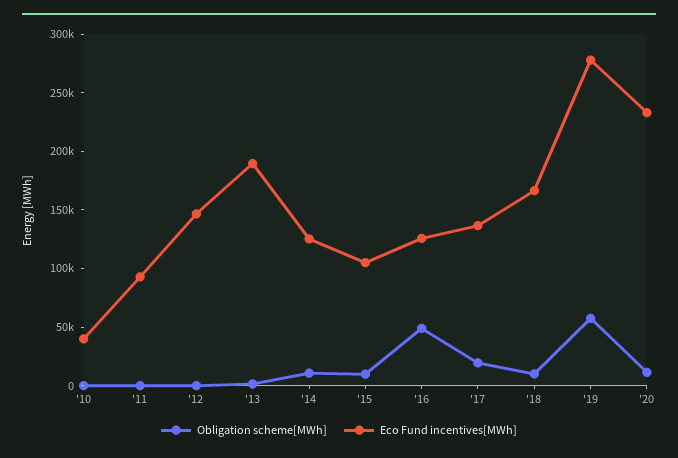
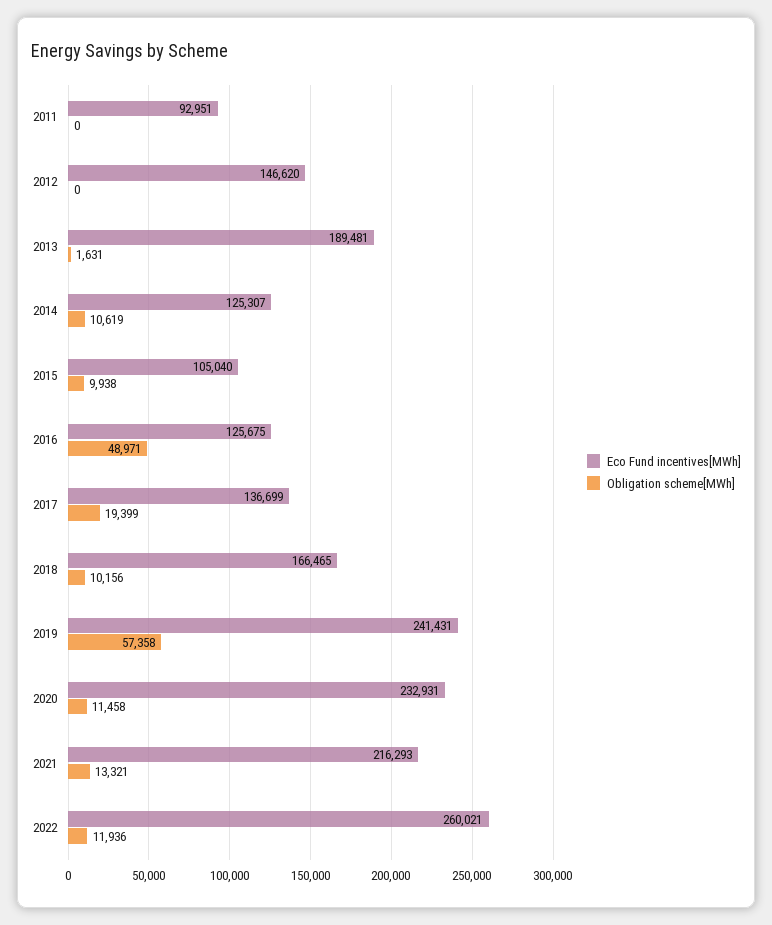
Obligation scheme[MWh], '10: 0 -> none
Eco Fund incentives[MWh], '10: 40000 -> none
Eco Fund incentives[MWh], '19: 280000 -> 241431
Eco Fund incentives[MWh], 2021: none -> 216293
Obligation scheme[MWh], 2021: none -> 13321
Eco Fund incentives[MWh], 2022: none -> 260021
Obligation scheme[MWh], 2022: none -> 11936

